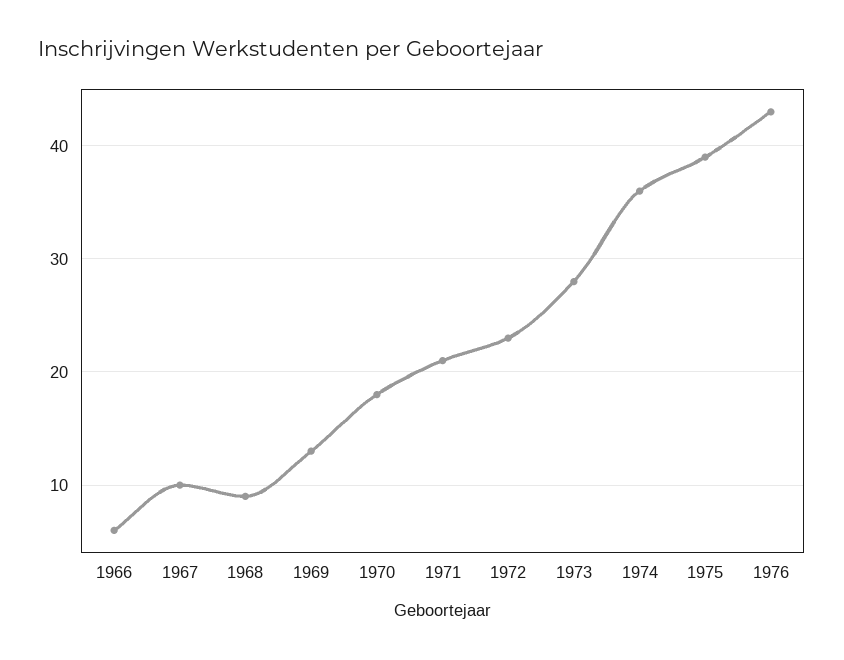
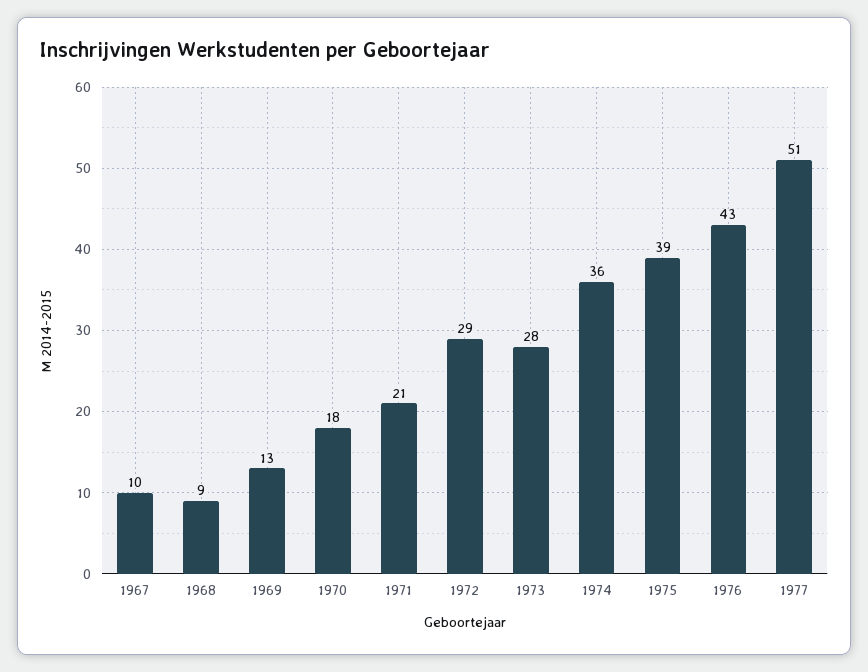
1966: 6 -> none
1972: 23 -> 29
1977: none -> 51

